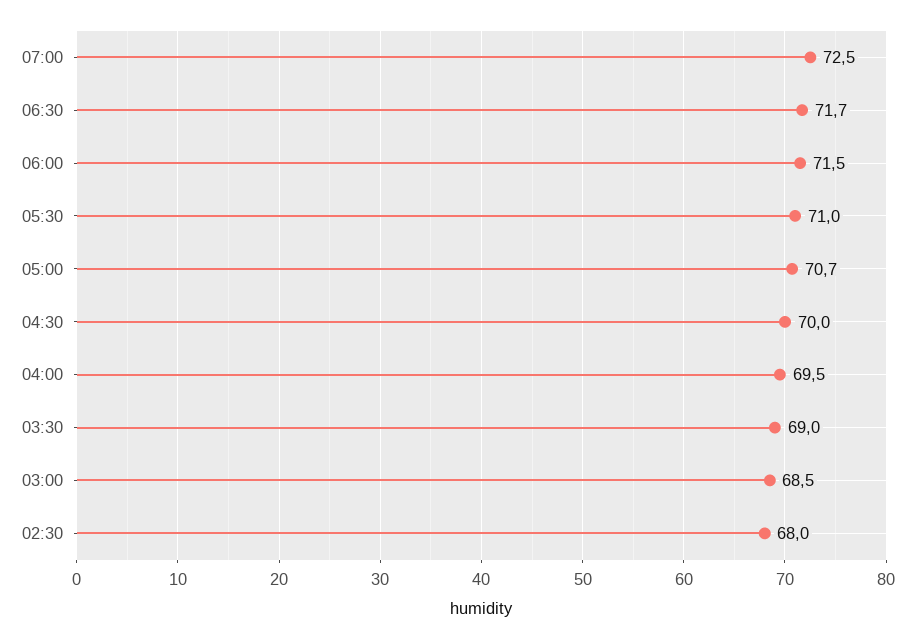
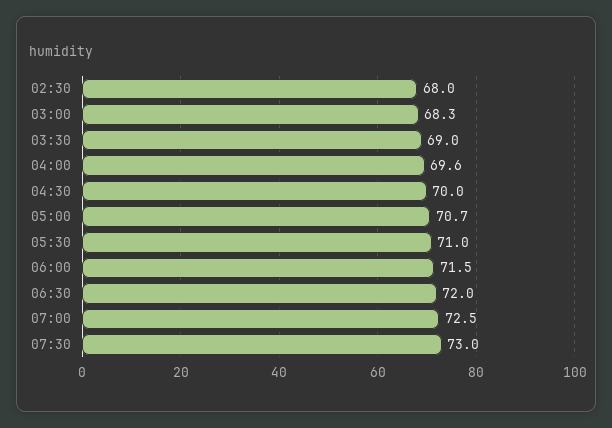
06:30: 71.7 -> 72
04:00: 69.5 -> 69.6
03:00: 68.5 -> 68.3
07:30: none -> 73

